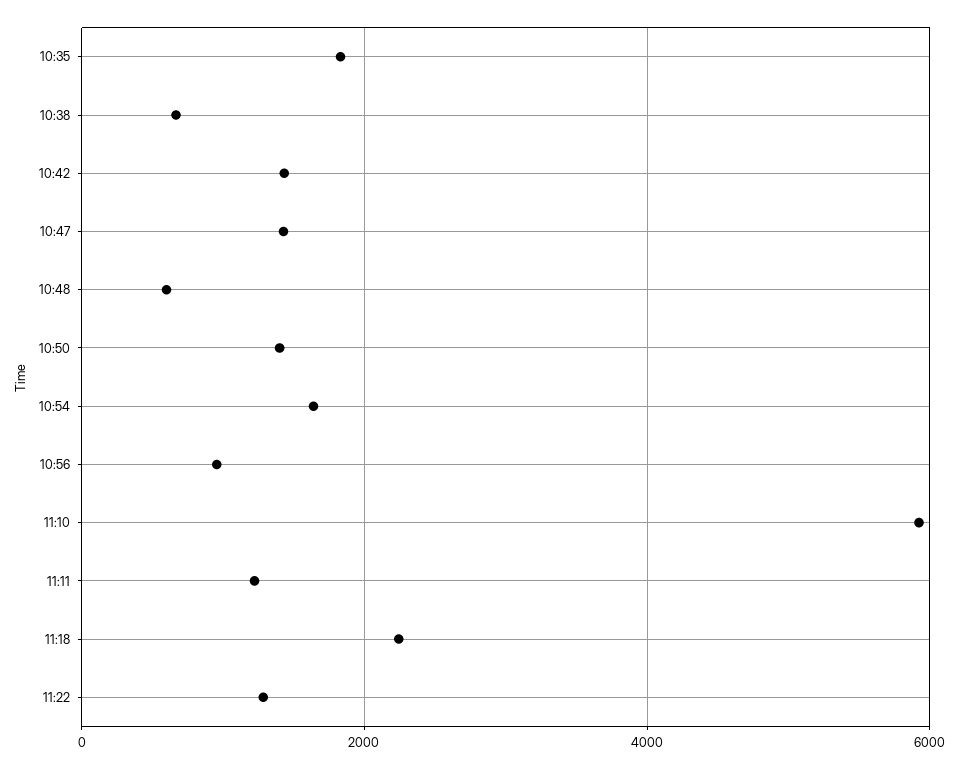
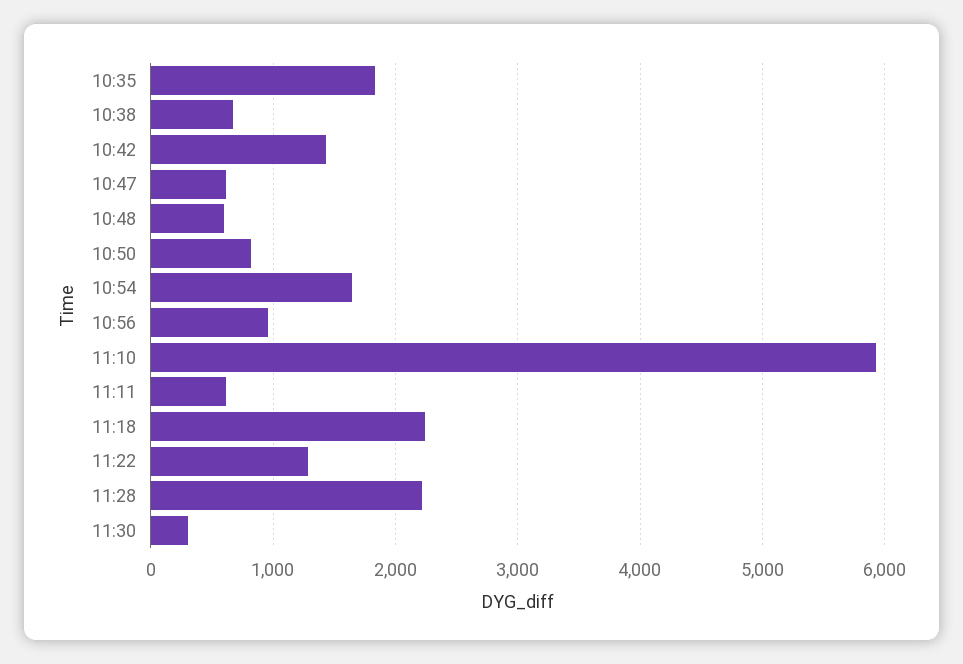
10:47: 1400 -> 600
10:50: 1400 -> 800
11:11: 1200 -> 600
11:28: none -> 2200
11:30: none -> 300

